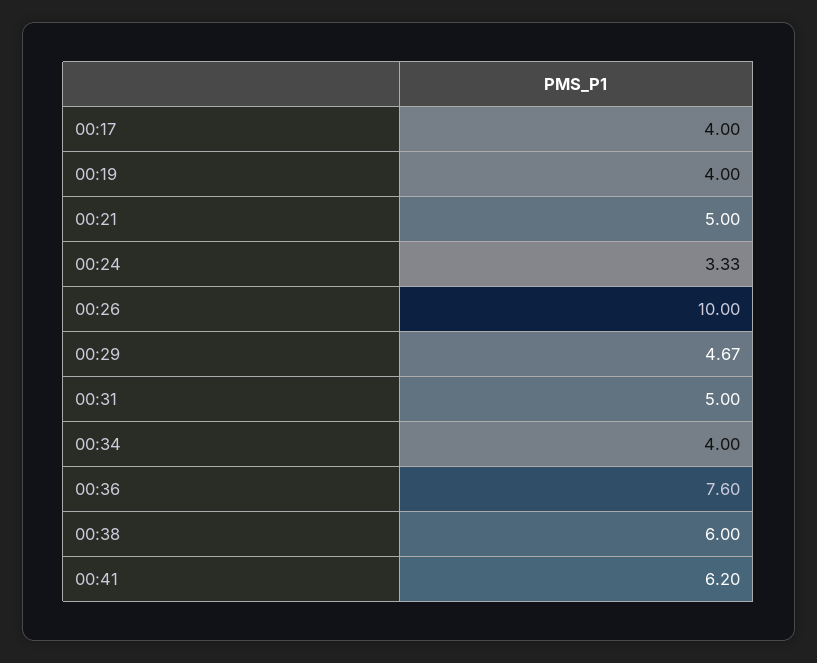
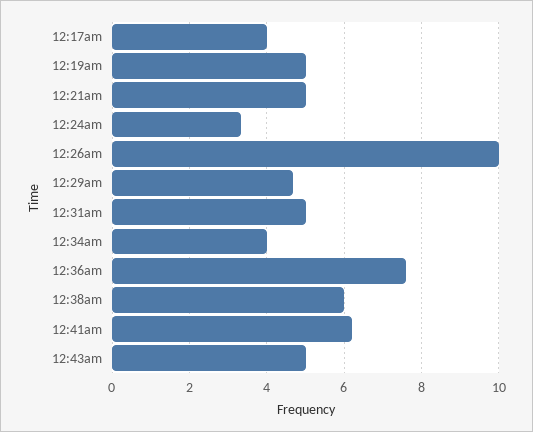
00:19: 4 -> 5
12:43am: none -> 5

